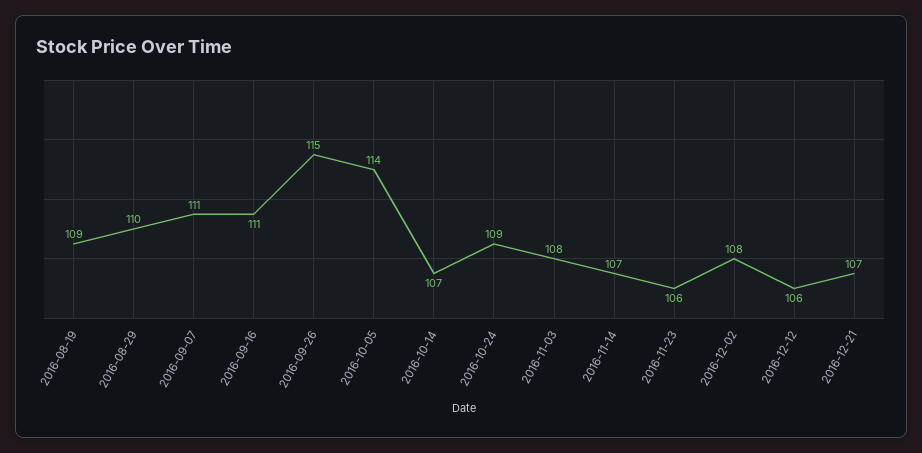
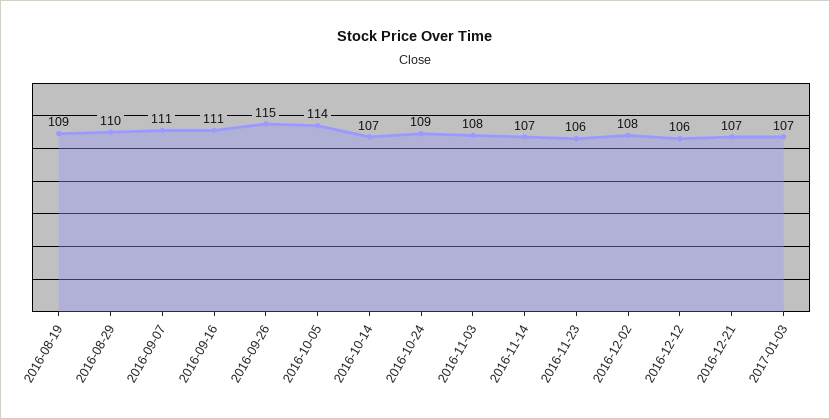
2017-01-03: none -> 107

